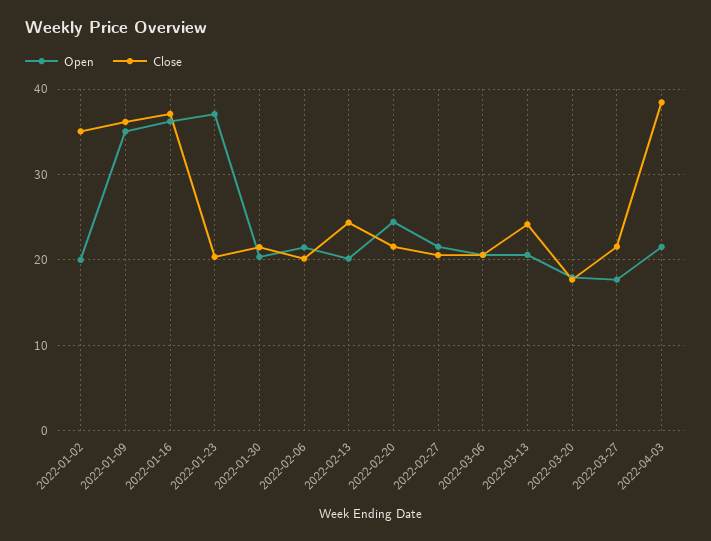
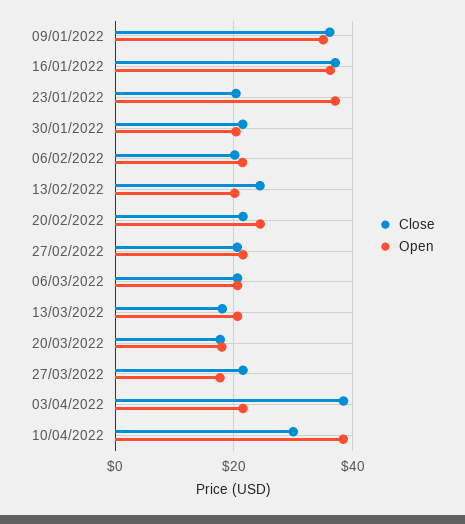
Open, 2022-01-02: 20 -> none
Close, 2022-01-02: 35 -> none
Close, 2022-03-13: 24 -> 18
Close, 10/04/2022: none -> 30
Open, 10/04/2022: none -> 38

